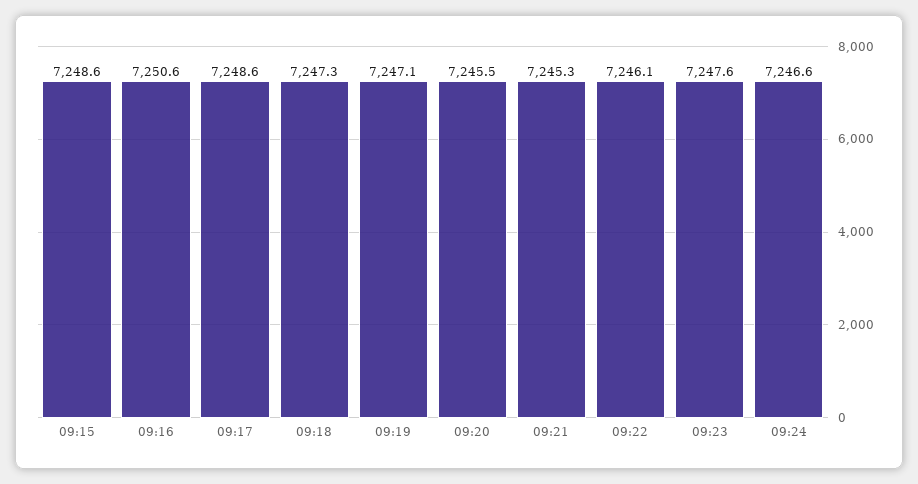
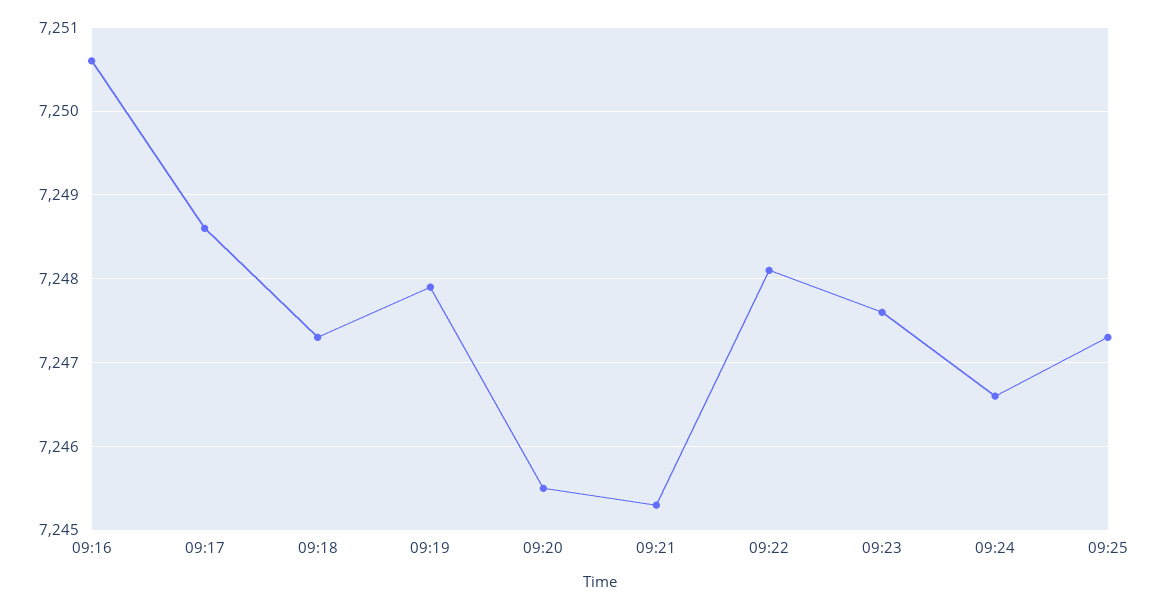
09:15: 7248.6 -> none
09:19: 7247.1 -> 7247.9
09:22: 7246.1 -> 7248.1
09:25: none -> 7247.3

